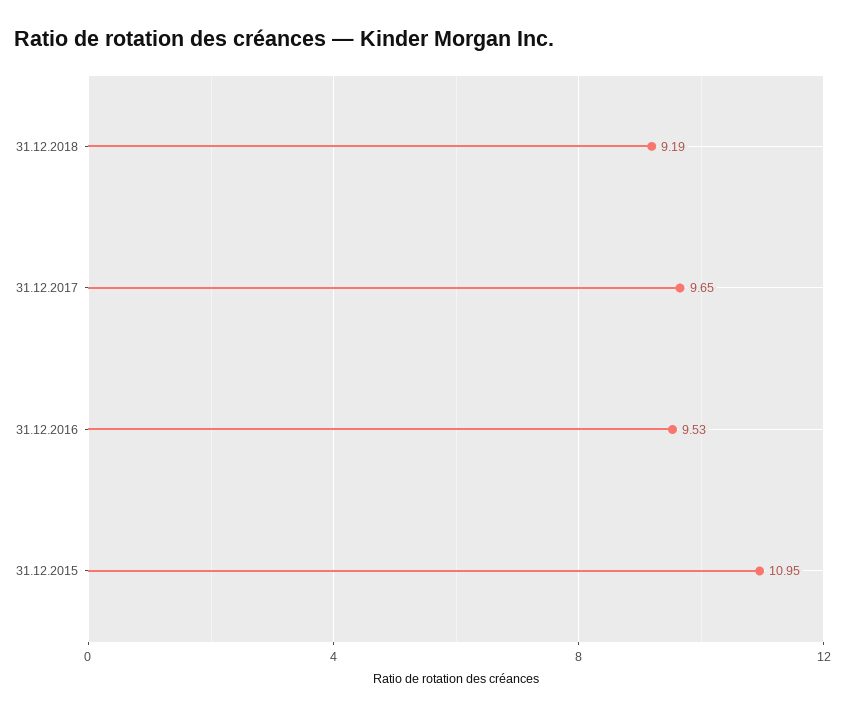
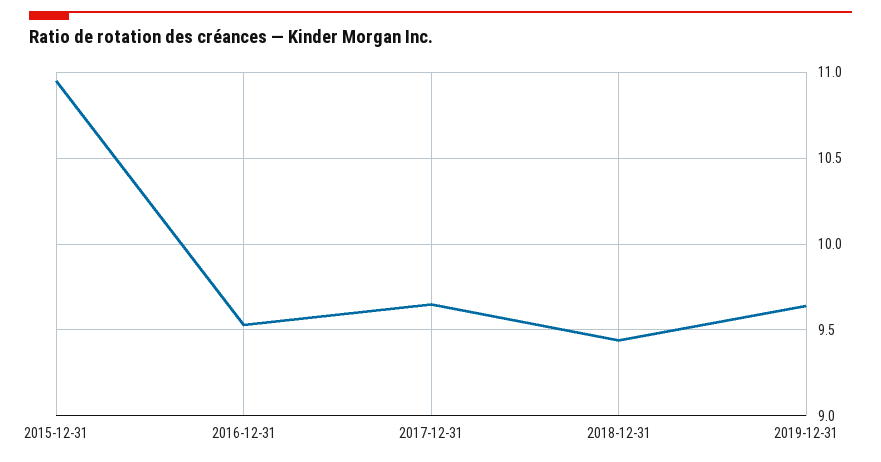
31.12.2018: 9.19 -> 9.45
2019-12-31: none -> 9.65

